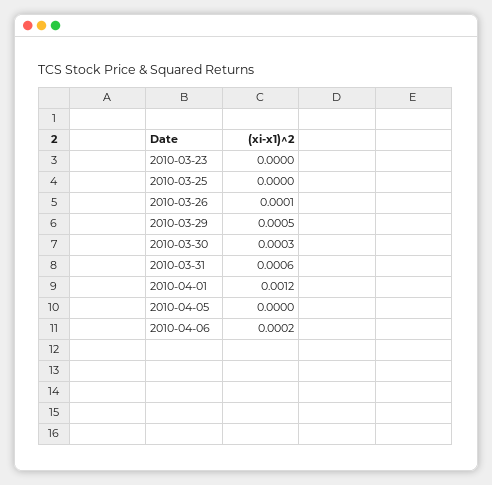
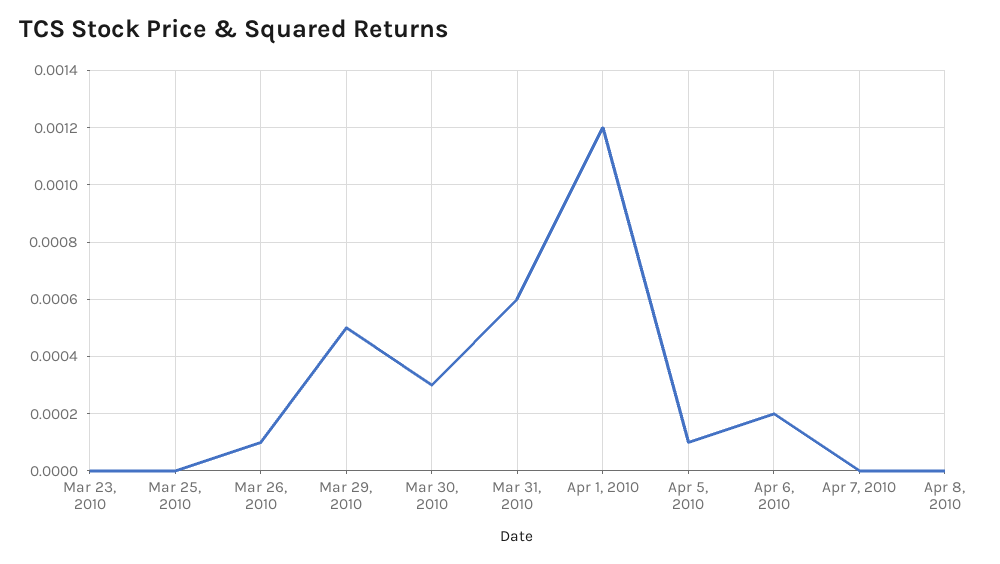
2010-04-05: 0 -> 0.0001
Apr 7, 2010: none -> 0
Apr 8, 2010: none -> 0

